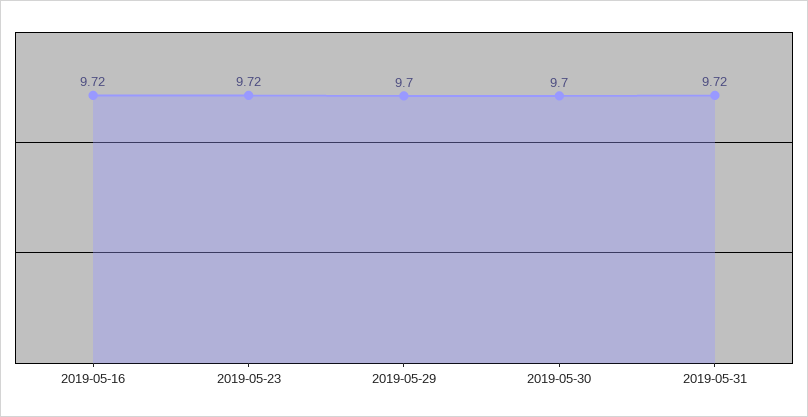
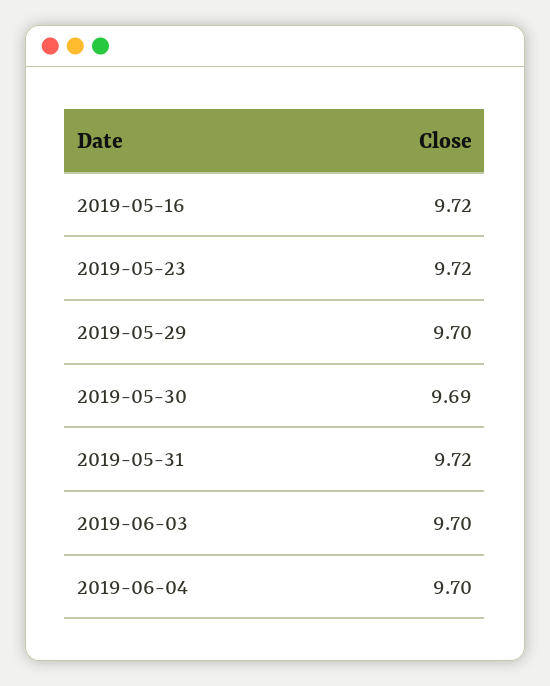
2019-05-30: 9.7 -> 9.69
2019-06-03: none -> 9.7
2019-06-04: none -> 9.7

